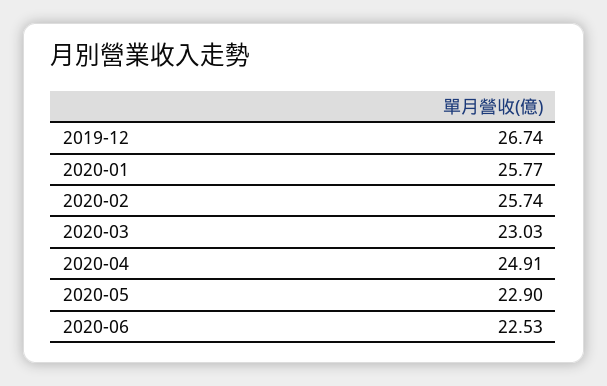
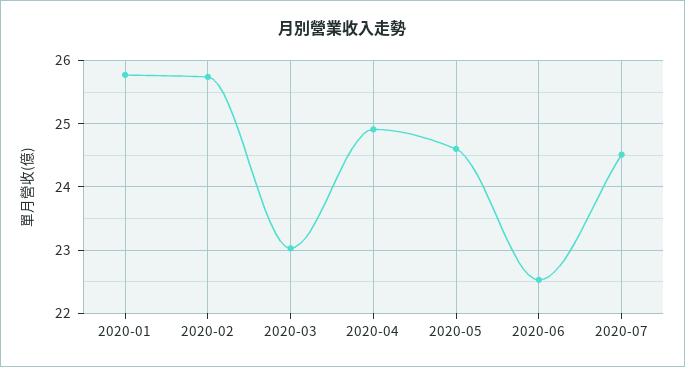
2019-12: 26.74 -> none
2020-05: 22.9 -> 24.6
2020-07: none -> 24.5

